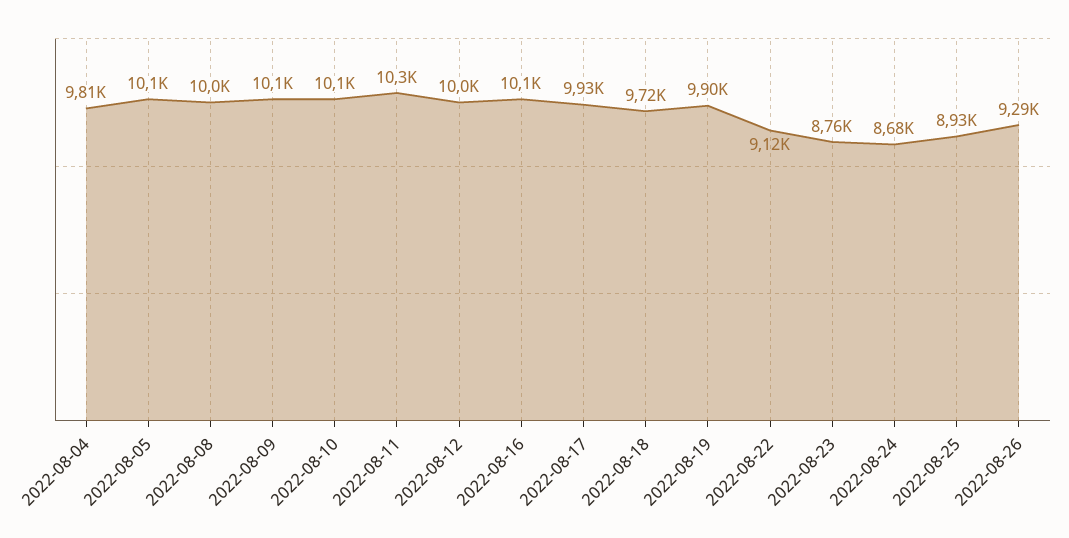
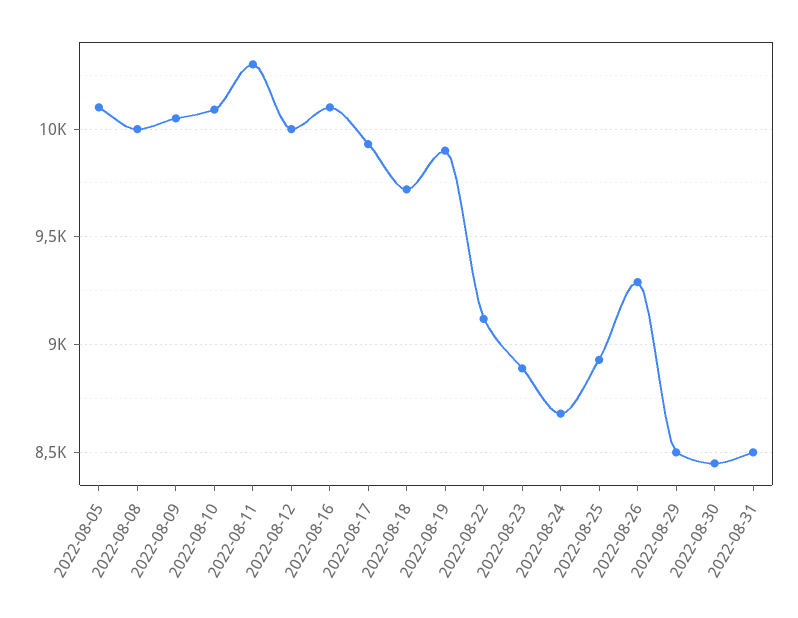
2022-08-04: 9810 -> none
2022-08-23: 8760 -> 8900
2022-08-29: none -> 8500
2022-08-30: none -> 8450
2022-08-31: none -> 8500

